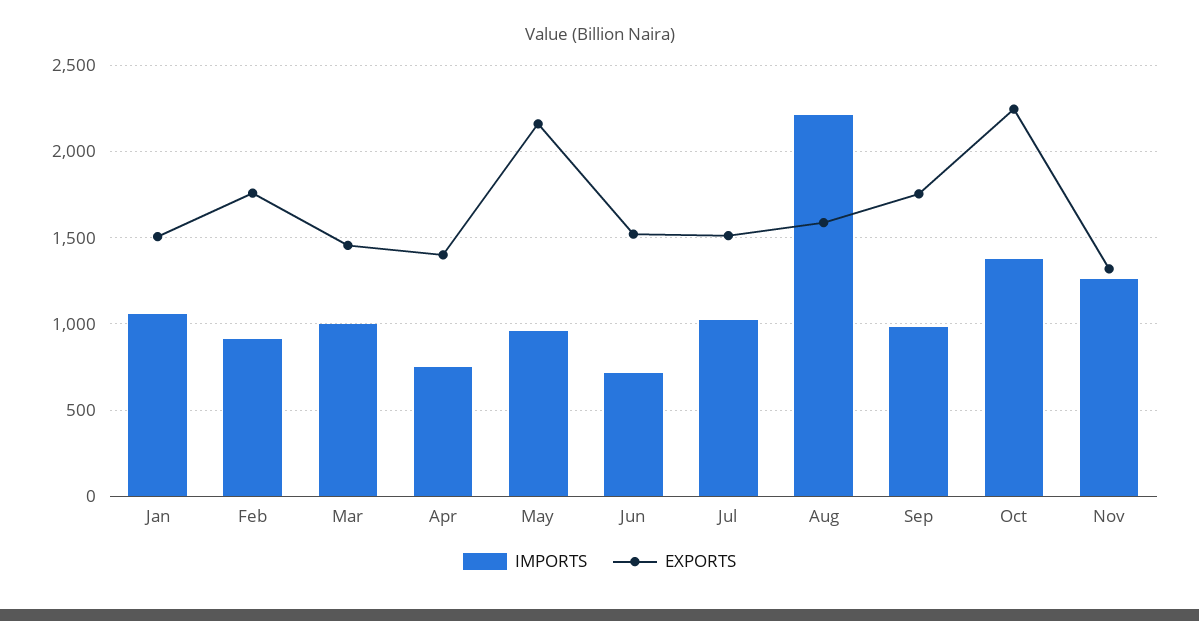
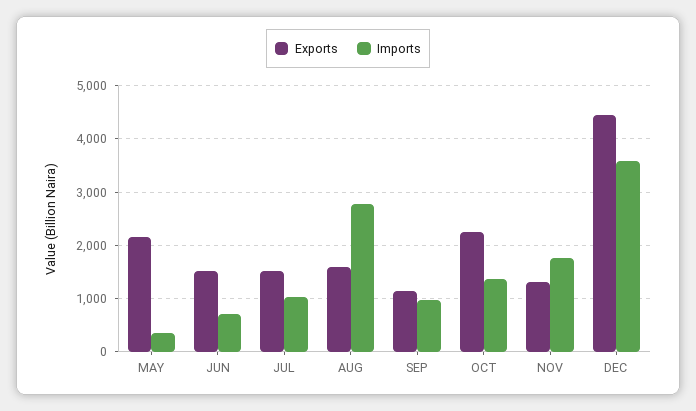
IMPORTS, Jan: 1050 -> none
EXPORTS, Jan: 1500 -> none
IMPORTS, Feb: 900 -> none
EXPORTS, Feb: 1750 -> none
IMPORTS, Mar: 1000 -> none
EXPORTS, Mar: 1450 -> none
IMPORTS, Apr: 750 -> none
EXPORTS, Apr: 1400 -> none
IMPORTS, May: 950 -> 400
IMPORTS, Aug: 2200 -> 2800
EXPORTS, Sep: 1750 -> 1200
IMPORTS, Nov: 1250 -> 1800
EXPORTS, DEC: none -> 4400
IMPORTS, DEC: none -> 3600

